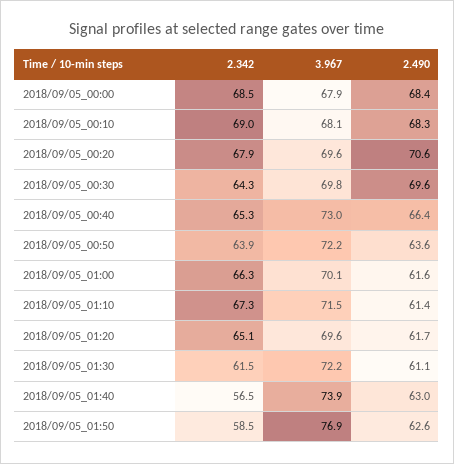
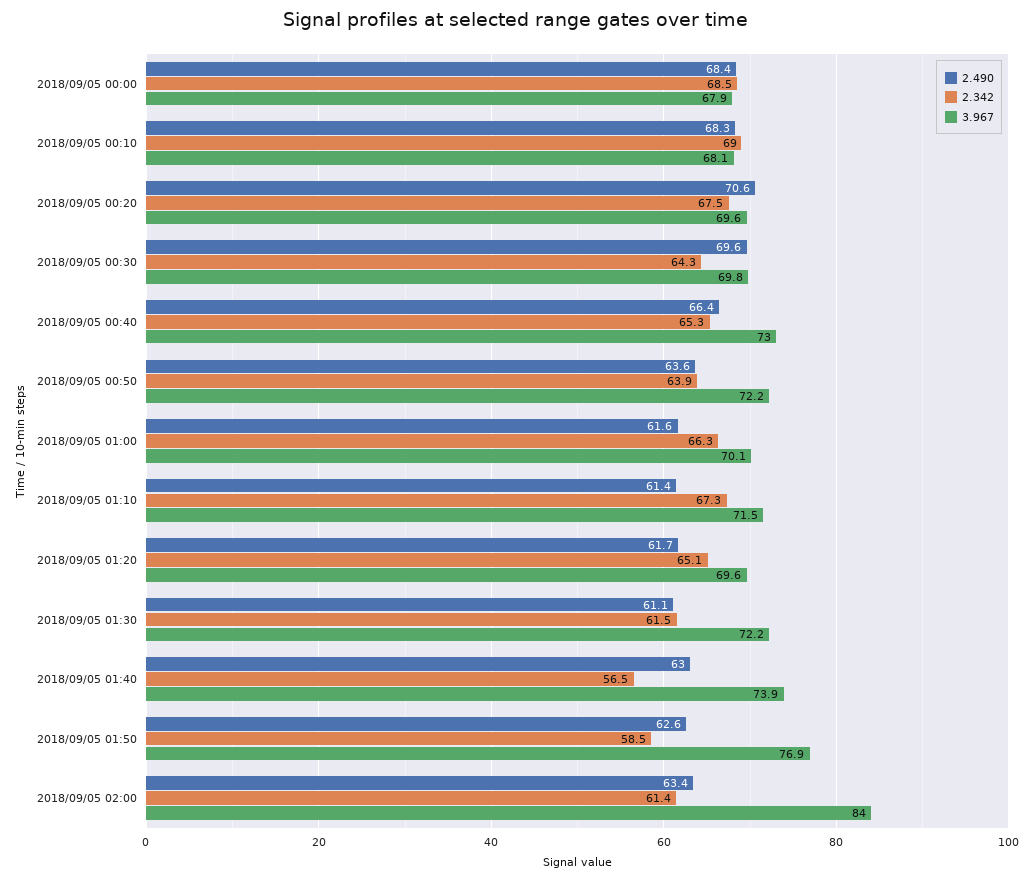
2.342, 2018/09/05_00:20: 67.9 -> 67.5
2.490, 2018/09/05 02:00: none -> 63.4
2.342, 2018/09/05 02:00: none -> 61.4
3.967, 2018/09/05 02:00: none -> 84

